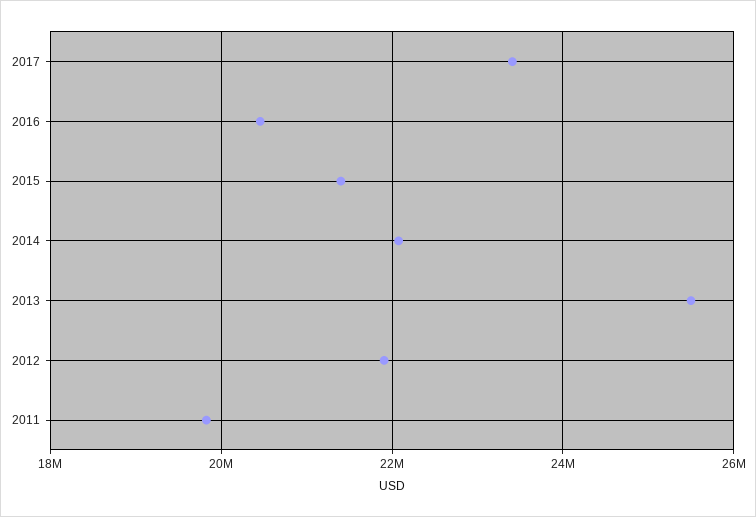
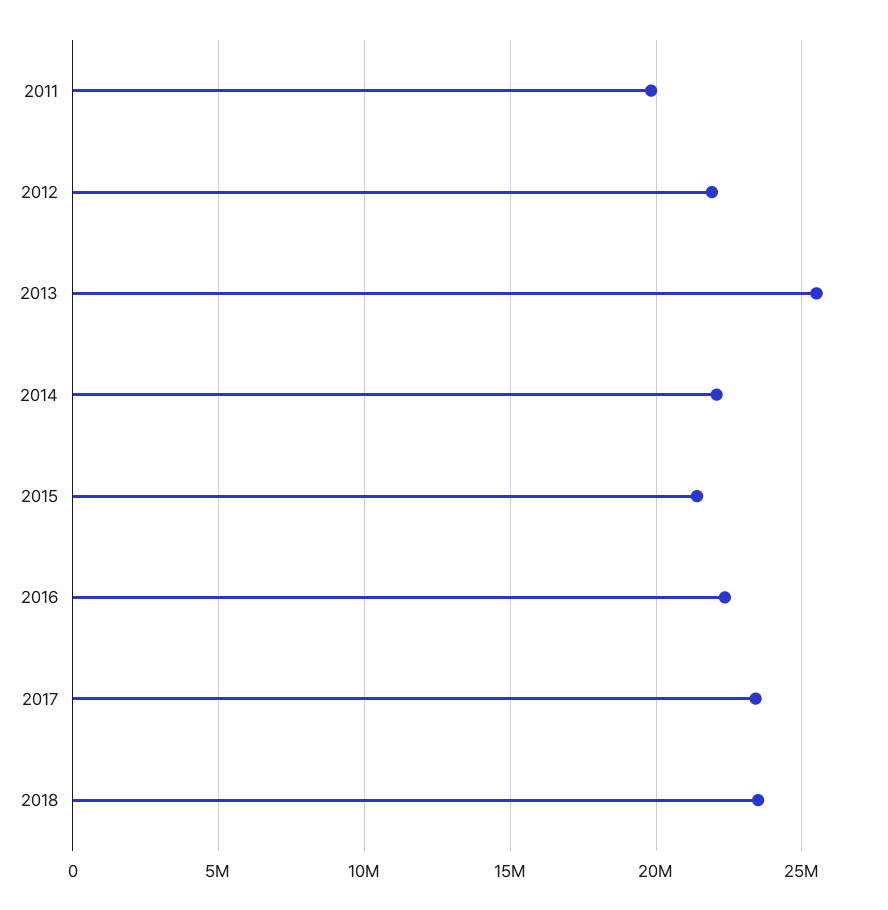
2016: 20400000 -> 22500000
2018: none -> 23500000

